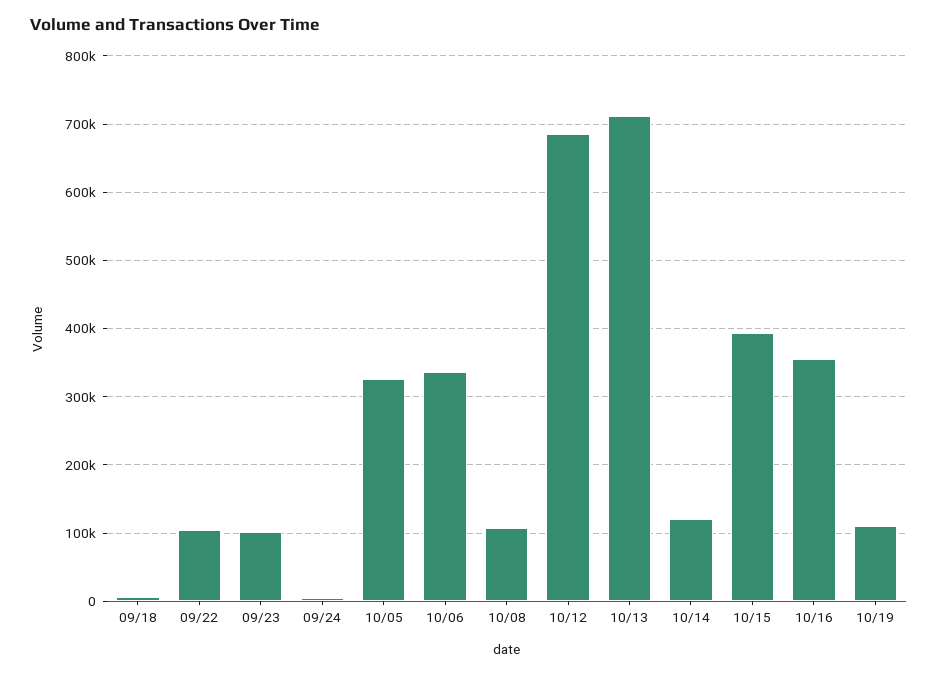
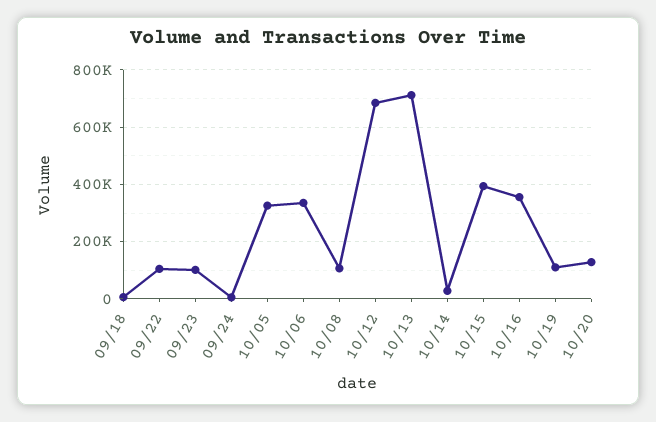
10/14: 120000 -> 25000
10/20: none -> 125000

